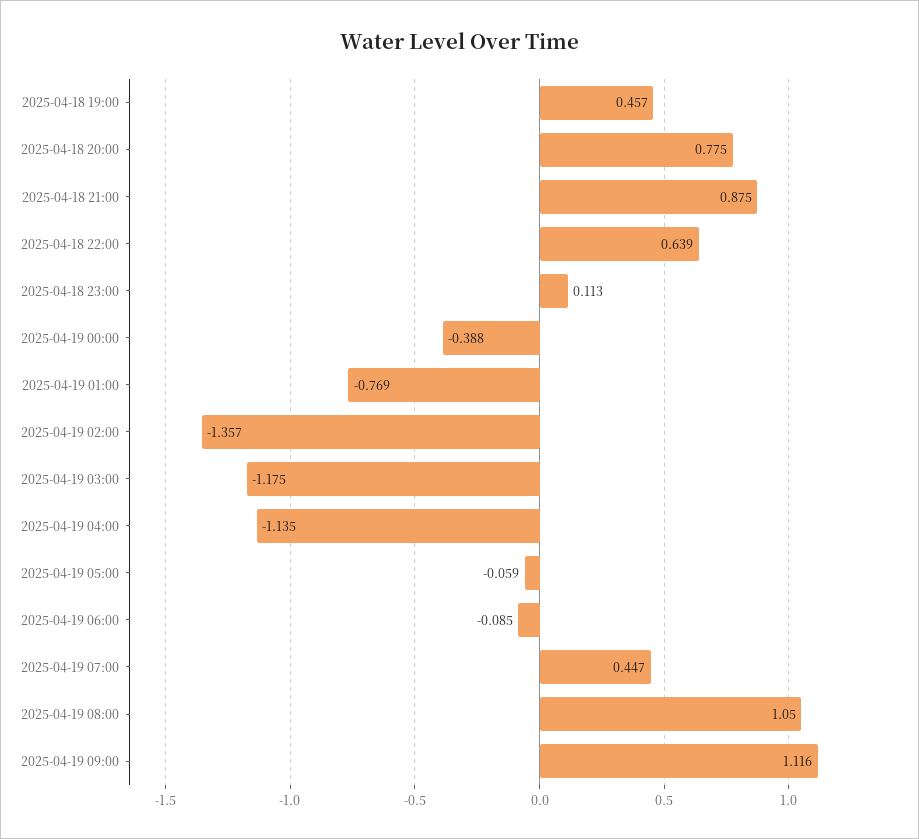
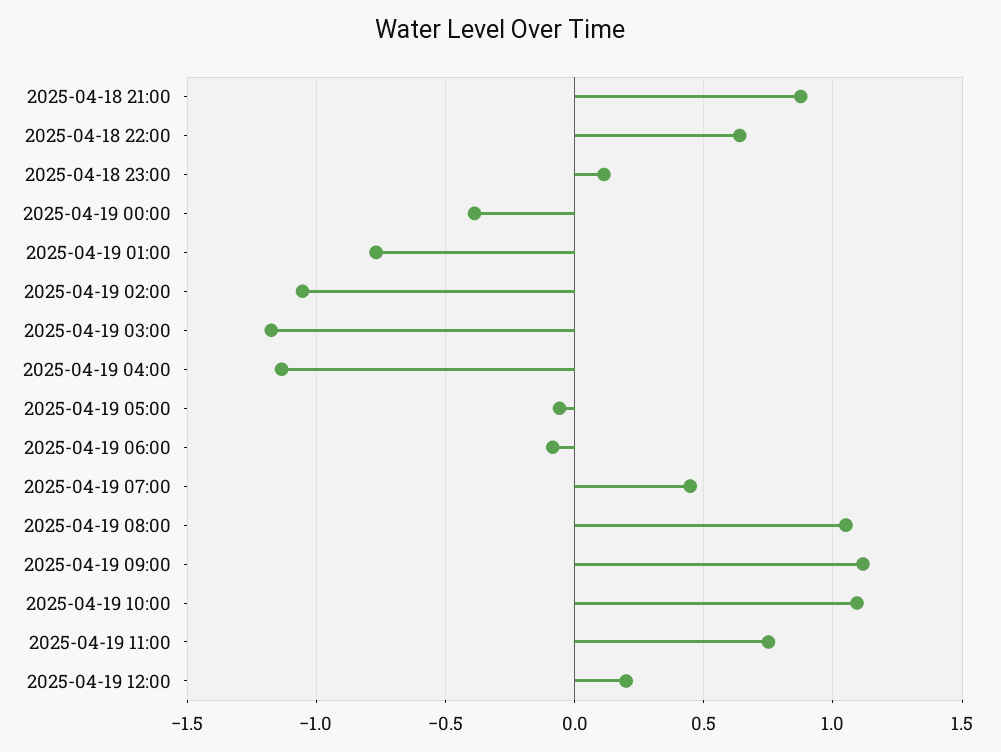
2025-04-18 19:00: 0.457 -> none
2025-04-18 20:00: 0.775 -> none
2025-04-19 02:00: -1.357 -> -1.05
2025-04-19 10:00: none -> 1.1
2025-04-19 11:00: none -> 0.75
2025-04-19 12:00: none -> 0.2

